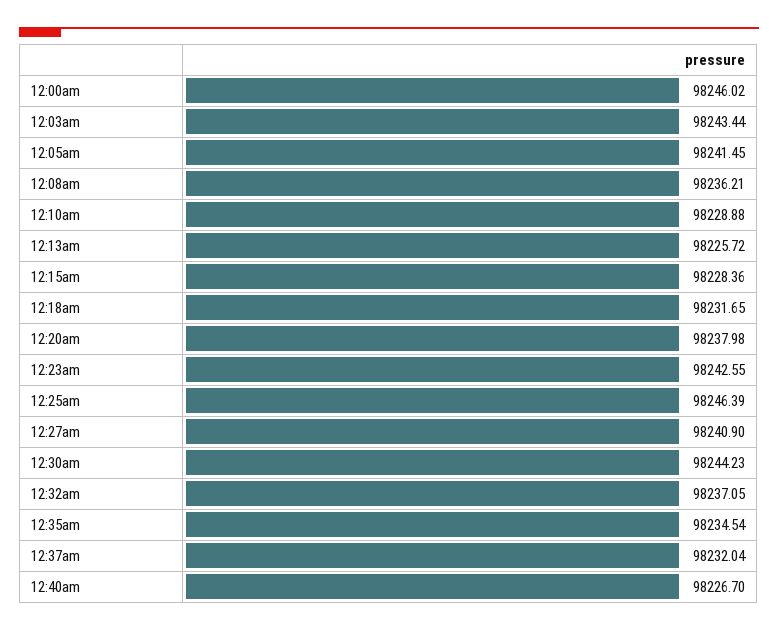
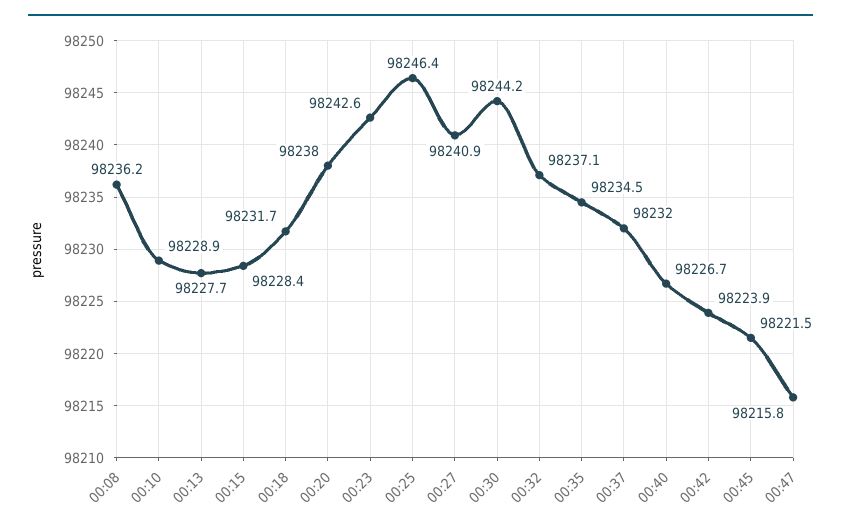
12:00am: 98246.02 -> none
12:03am: 98243.44 -> none
12:05am: 98241.45 -> none
12:13am: 98225.72 -> 98227.7
00:42: none -> 98223.9
00:45: none -> 98221.5
00:47: none -> 98215.8

